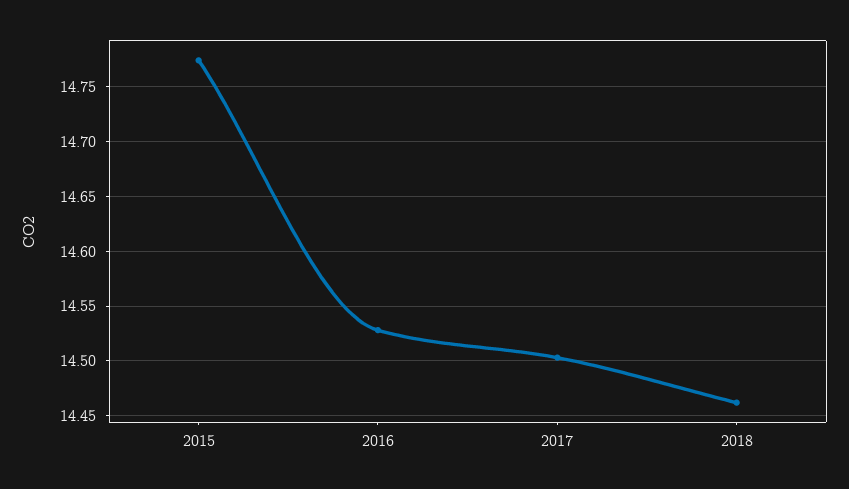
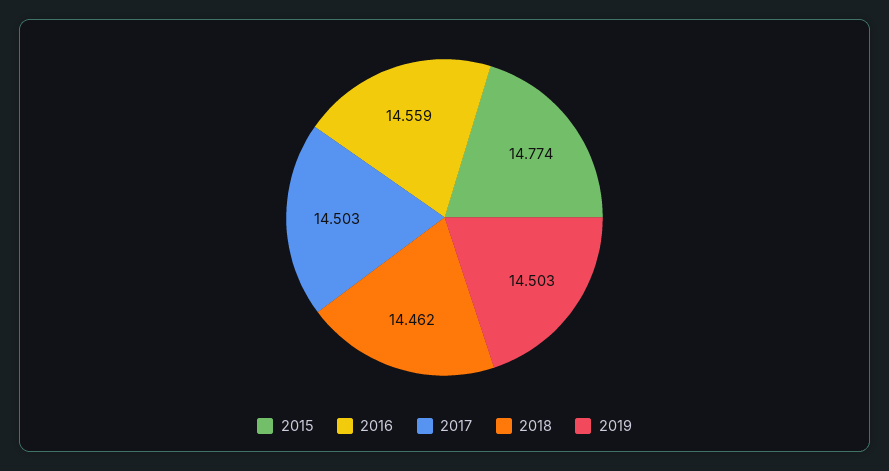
2016: 14.53 -> 14.559
2019: none -> 14.503

